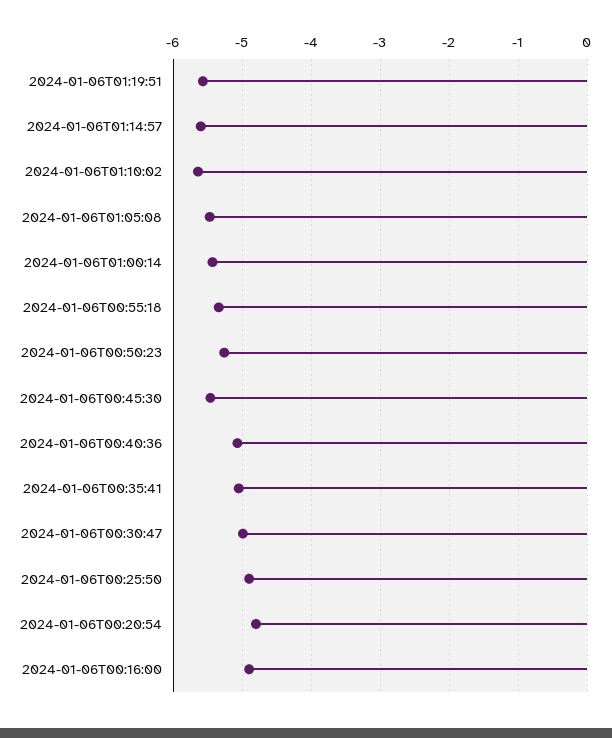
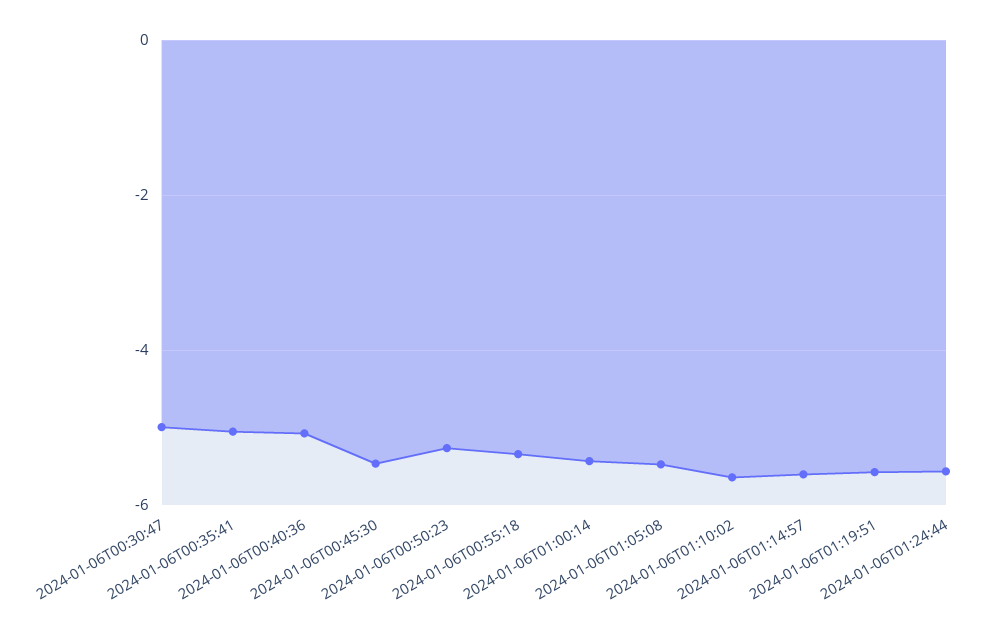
2024-01-06T00:25:50: -4.9 -> none
2024-01-06T00:20:54: -4.8 -> none
2024-01-06T00:16:00: -4.9 -> none
2024-01-06T01:24:44: none -> -5.6

